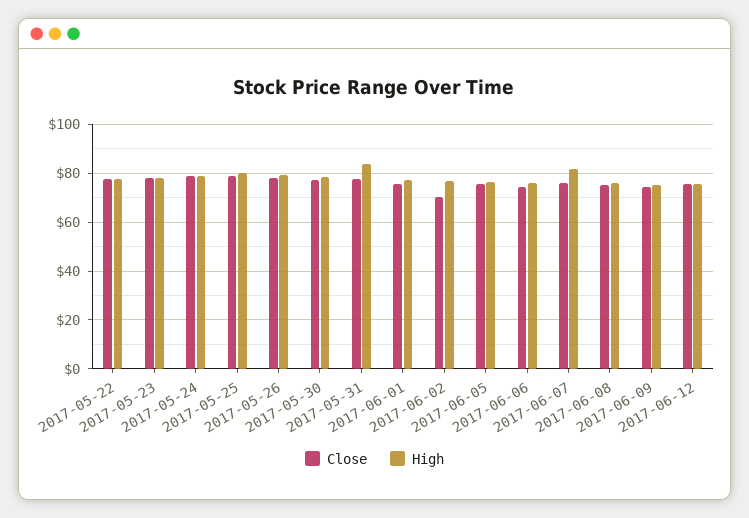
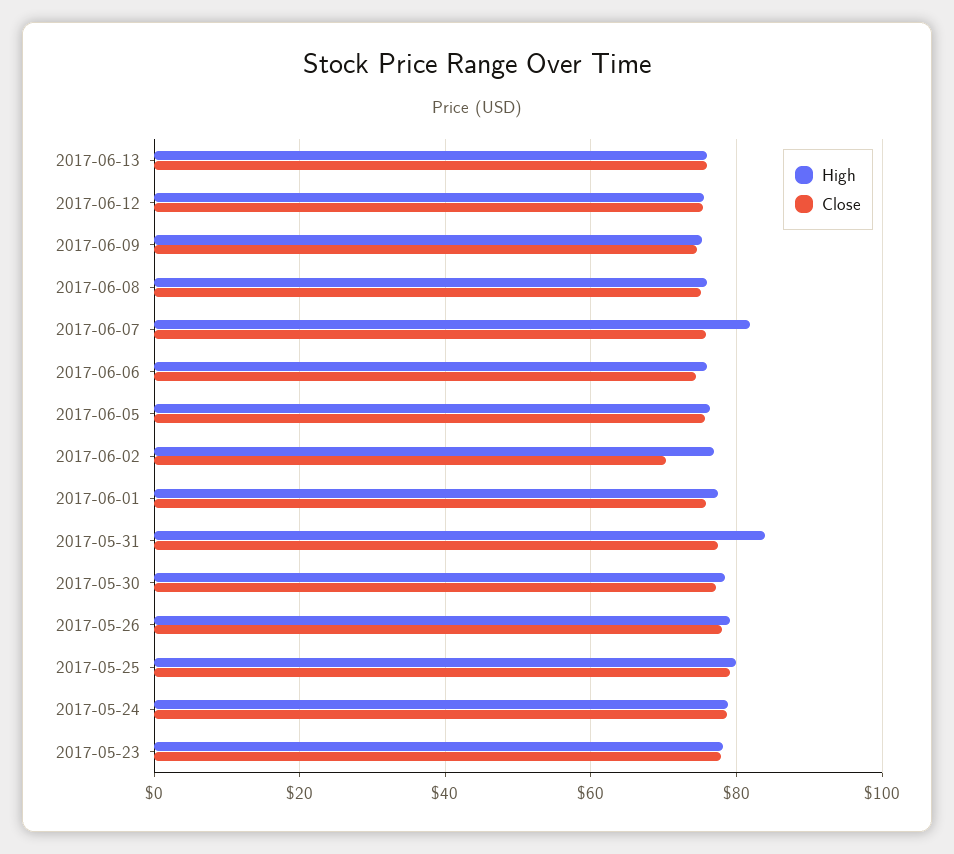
Close, 2017-05-22: 77.5 -> none
High, 2017-05-22: 77.5 -> none
High, 2017-06-13: none -> 76
Close, 2017-06-13: none -> 76

